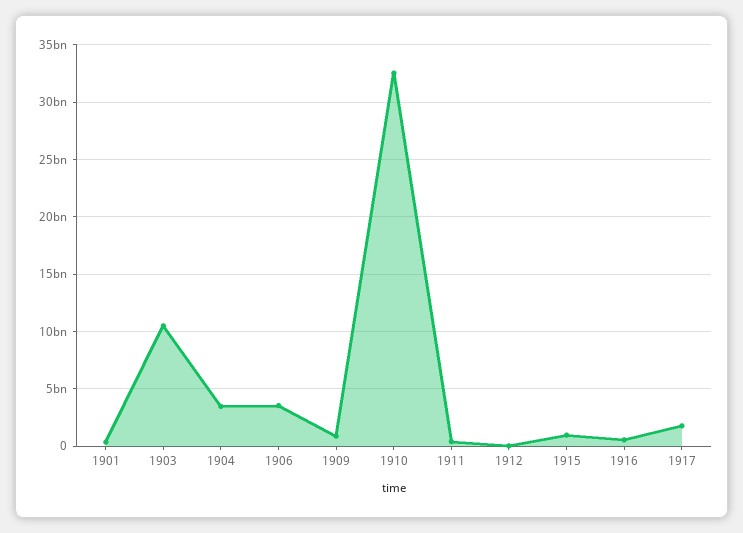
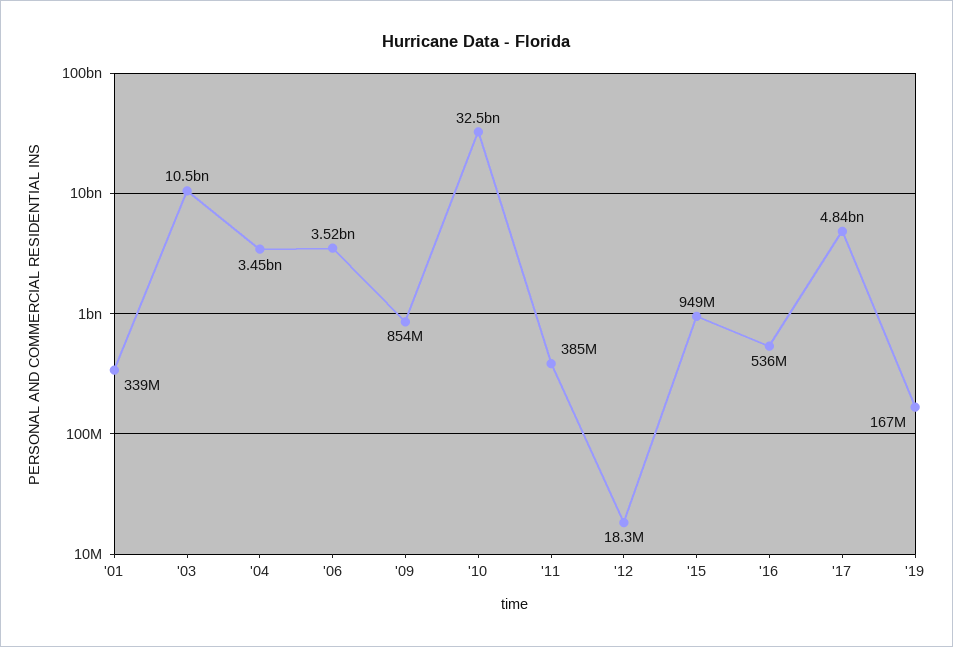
1917: 2000000000 -> 4840000000
'19: none -> 167000000

